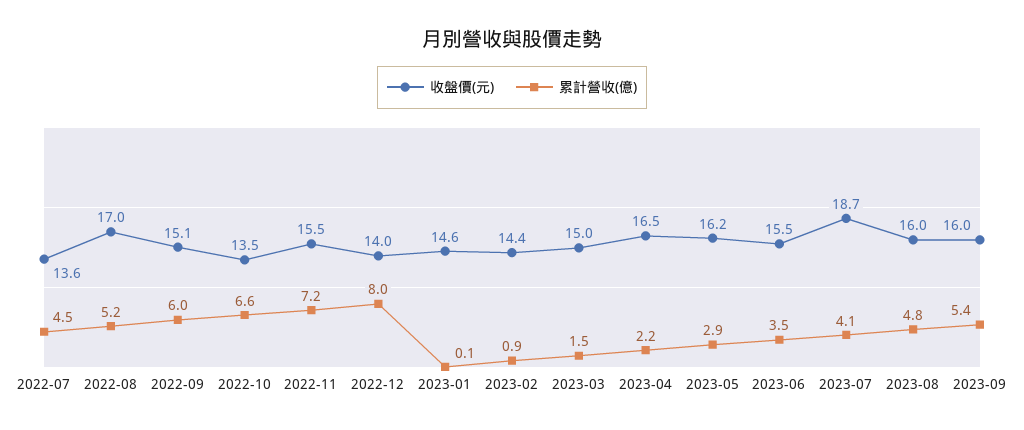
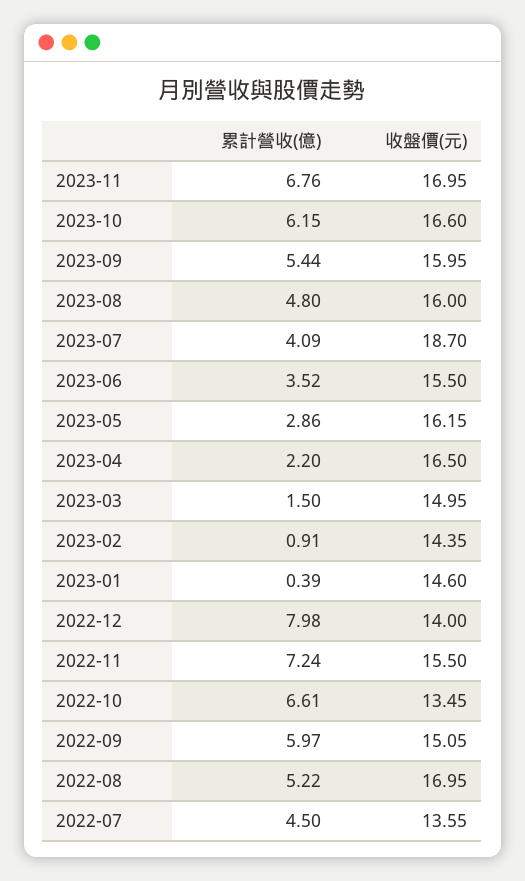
累計營收(億), 2023-01: 0.1 -> 0.39
累計營收(億), 2023-11: none -> 6.76
收盤價(元), 2023-11: none -> 16.95
累計營收(億), 2023-10: none -> 6.15
收盤價(元), 2023-10: none -> 16.6

